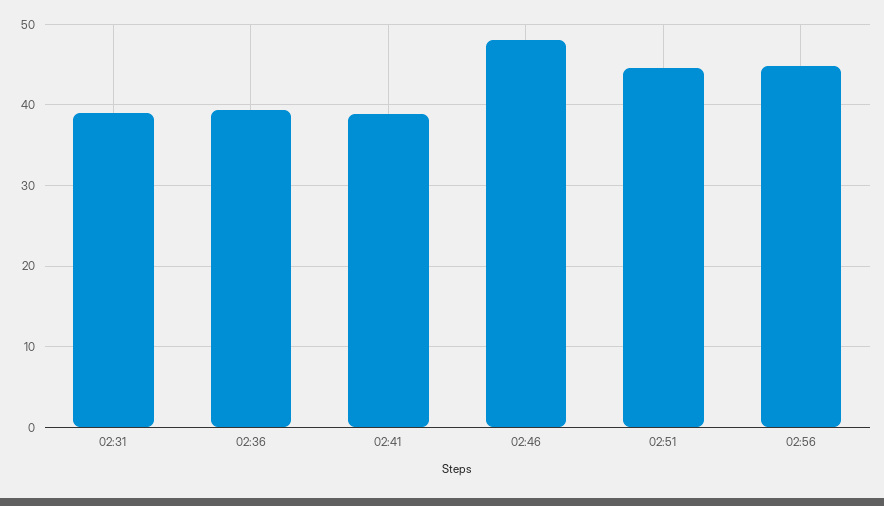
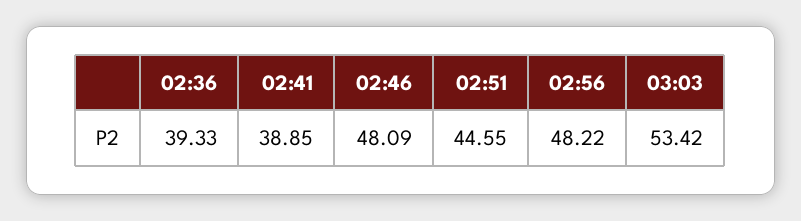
02:31: 39 -> none
02:56: 45 -> 48.22
03:03: none -> 53.42

